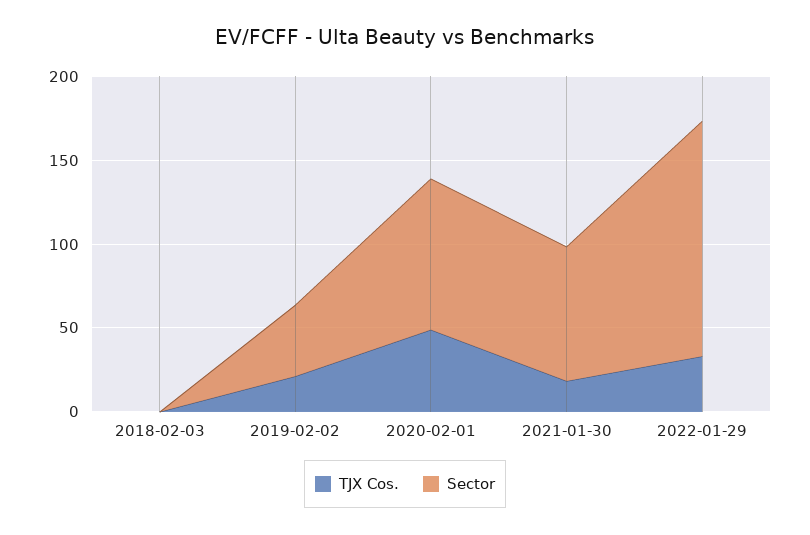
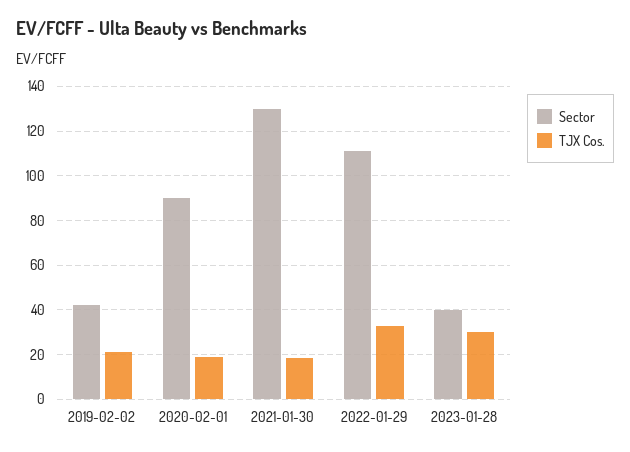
TJX Cos., 2018-02-03: 0 -> none
Sector, 2018-02-03: 0 -> none
TJX Cos., 2020-02-01: 50 -> 20
Sector, 2021-01-30: 80 -> 130
Sector, 2022-01-29: 140 -> 110
Sector, 2023-01-28: none -> 40
TJX Cos., 2023-01-28: none -> 30

